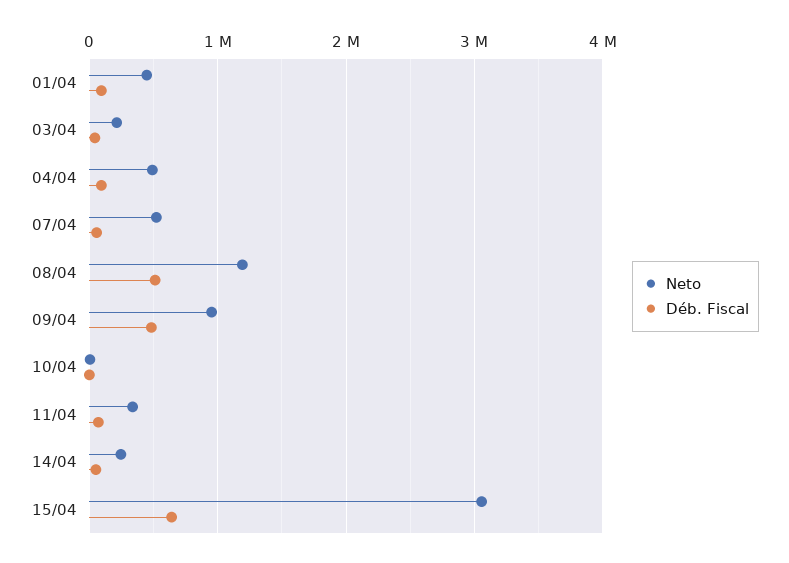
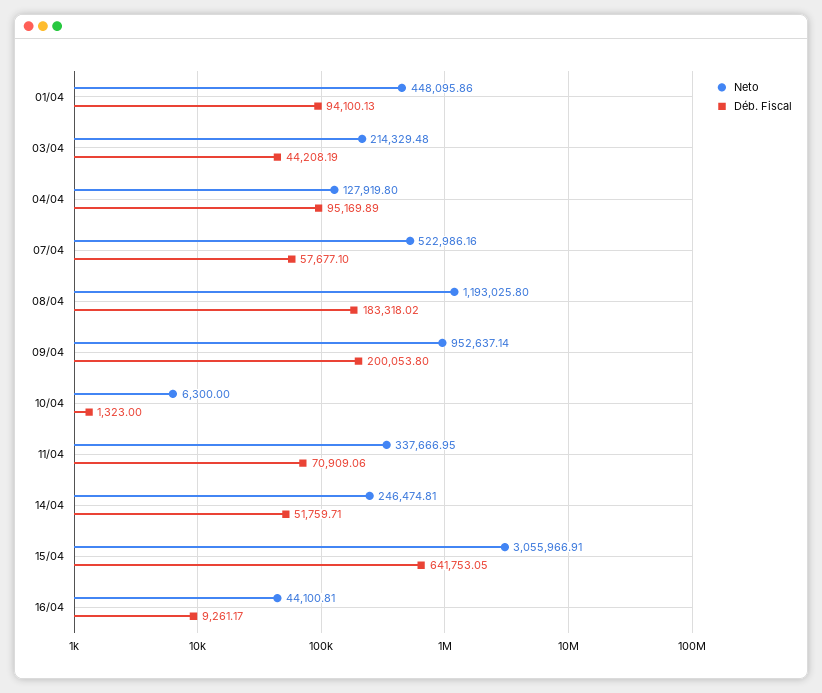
Neto, 04/04: 500000 -> 127919.8
Déb. Fiscal, 08/04: 500000 -> 183318.02
Déb. Fiscal, 09/04: 500000 -> 200053.8
Neto, 16/04: none -> 44100.81
Déb. Fiscal, 16/04: none -> 9261.17

